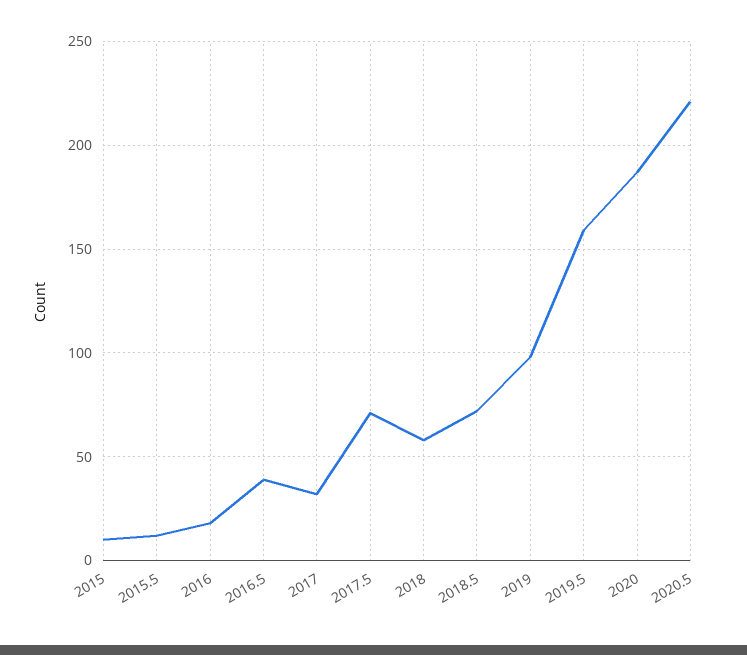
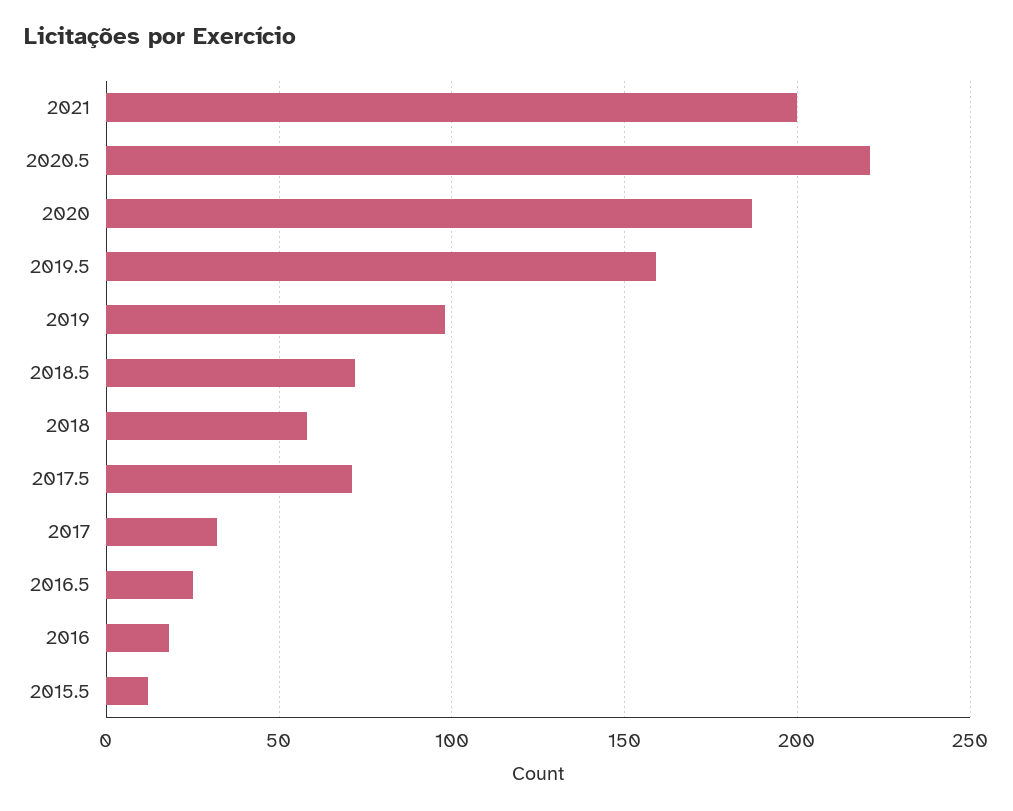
2015: 10 -> none
2016.5: 40 -> 25
2021: none -> 200

